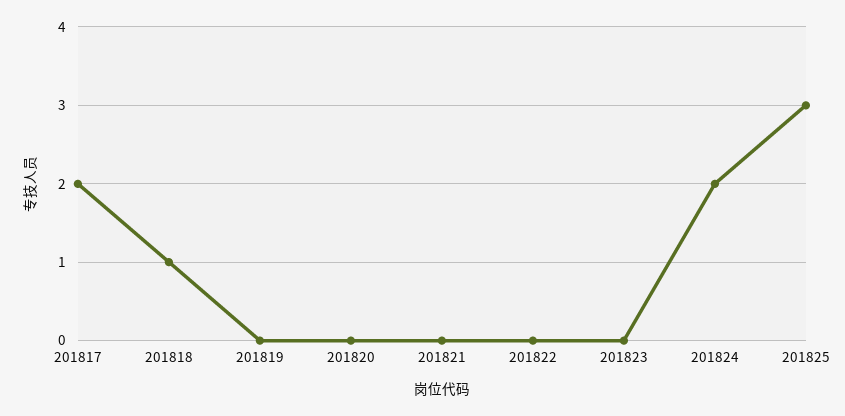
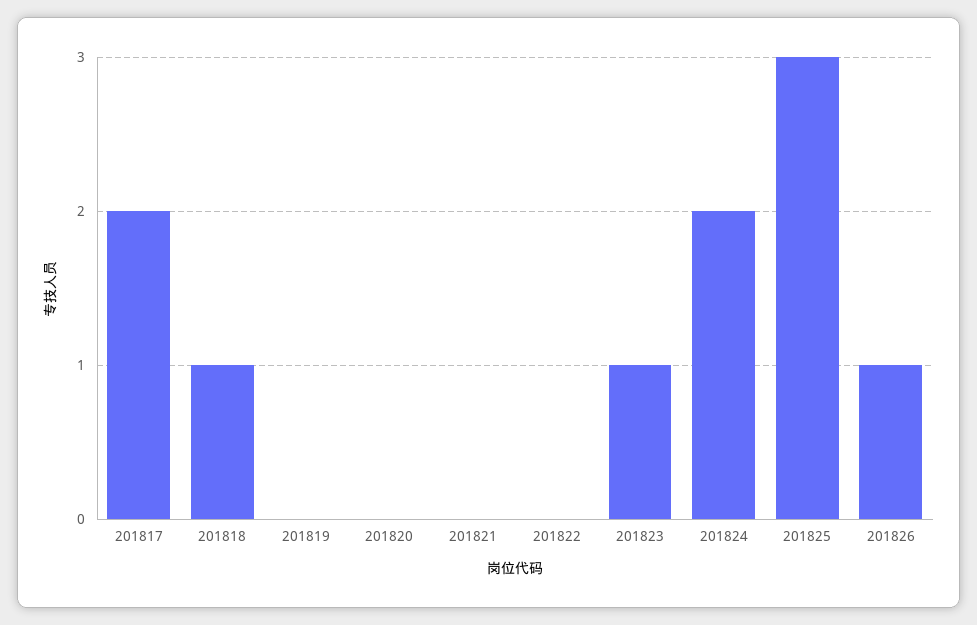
201823: 0 -> 1
201826: none -> 1

